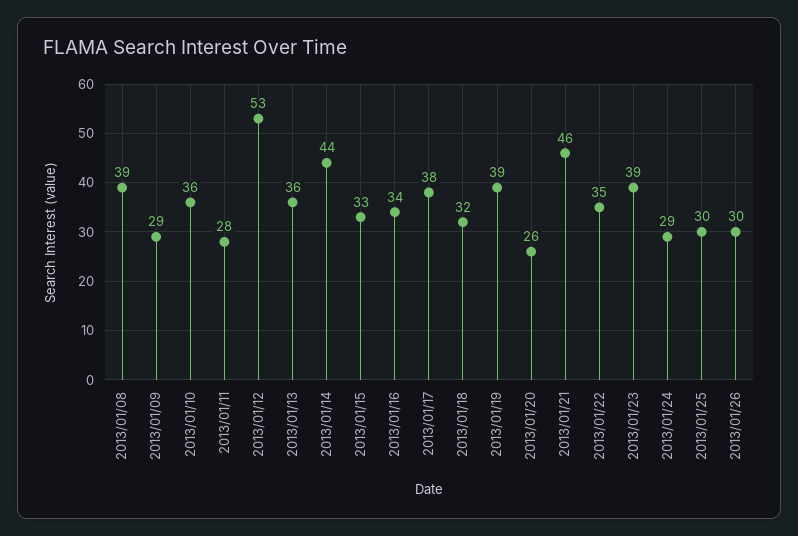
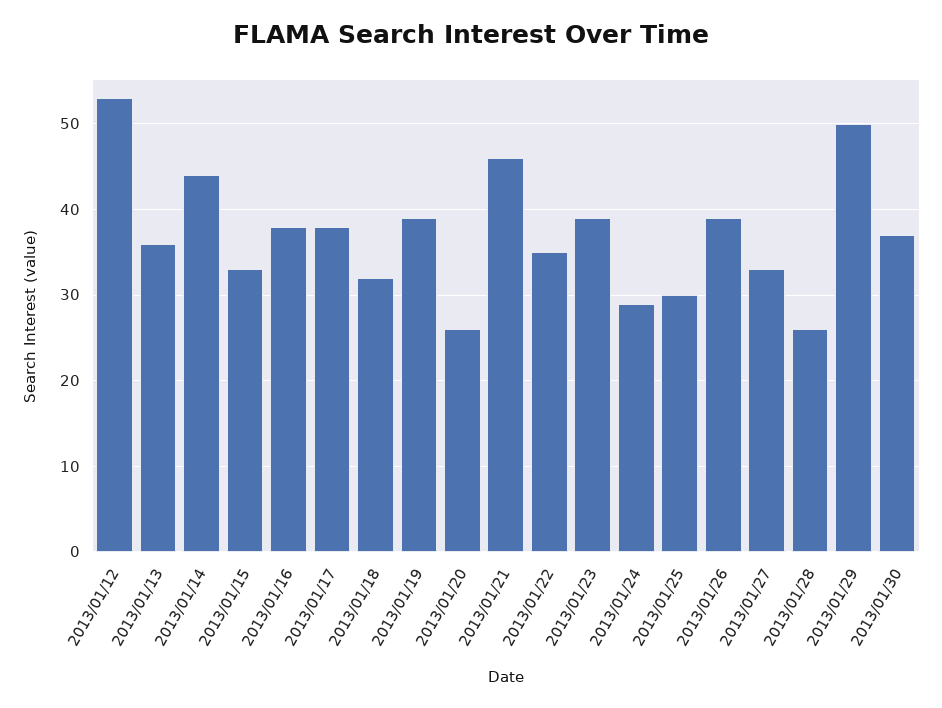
2013/01/08: 39 -> none
2013/01/09: 29 -> none
2013/01/10: 36 -> none
2013/01/11: 28 -> none
2013/01/16: 34 -> 38
2013/01/26: 30 -> 39
2013/01/27: none -> 33
2013/01/28: none -> 26
2013/01/29: none -> 50
2013/01/30: none -> 37

